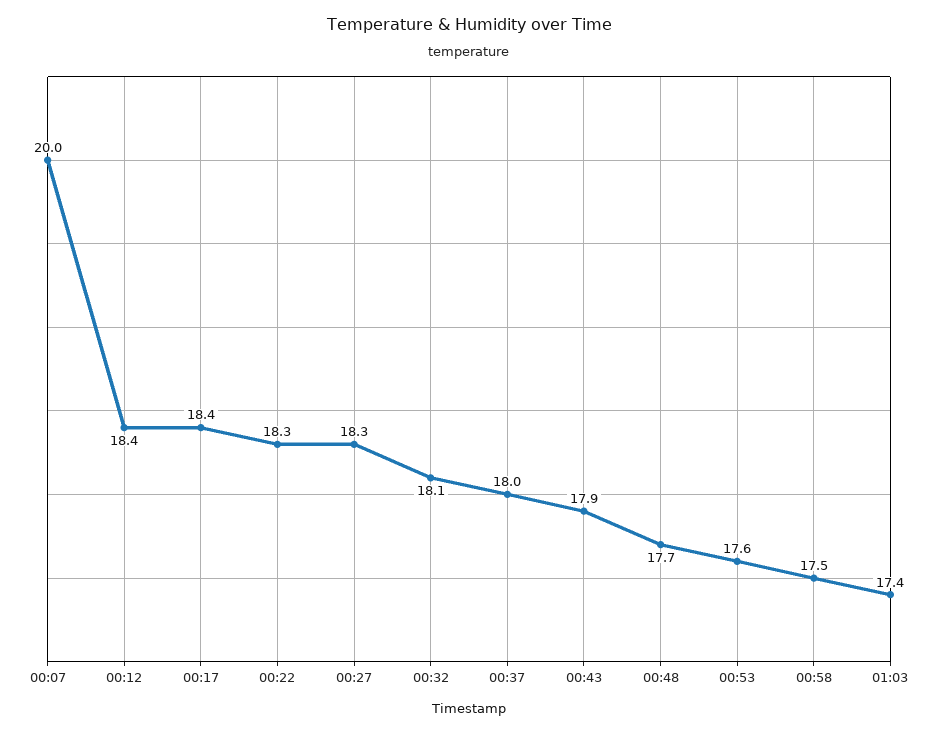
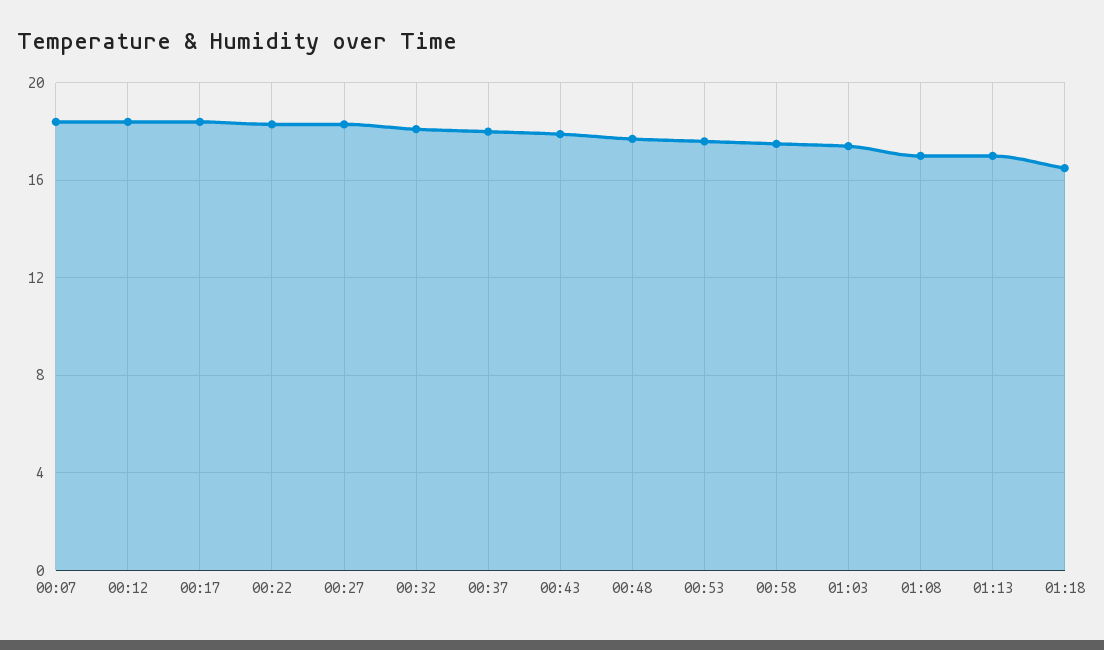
00:07: 20 -> 18.5
01:08: none -> 17
01:13: none -> 17
01:18: none -> 16.5

